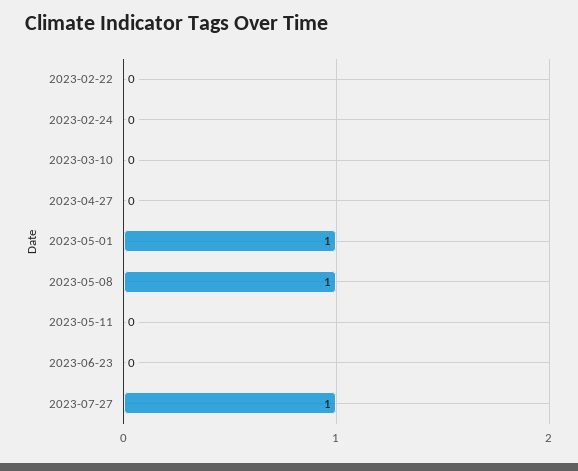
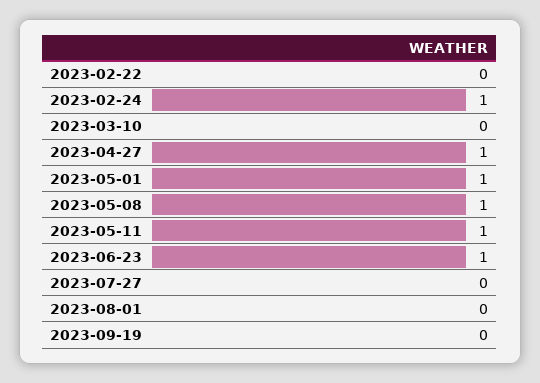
2023-02-24: 0 -> 1
2023-04-27: 0 -> 1
2023-05-11: 0 -> 1
2023-06-23: 0 -> 1
2023-07-27: 1 -> 0
2023-08-01: none -> 0
2023-09-19: none -> 0

